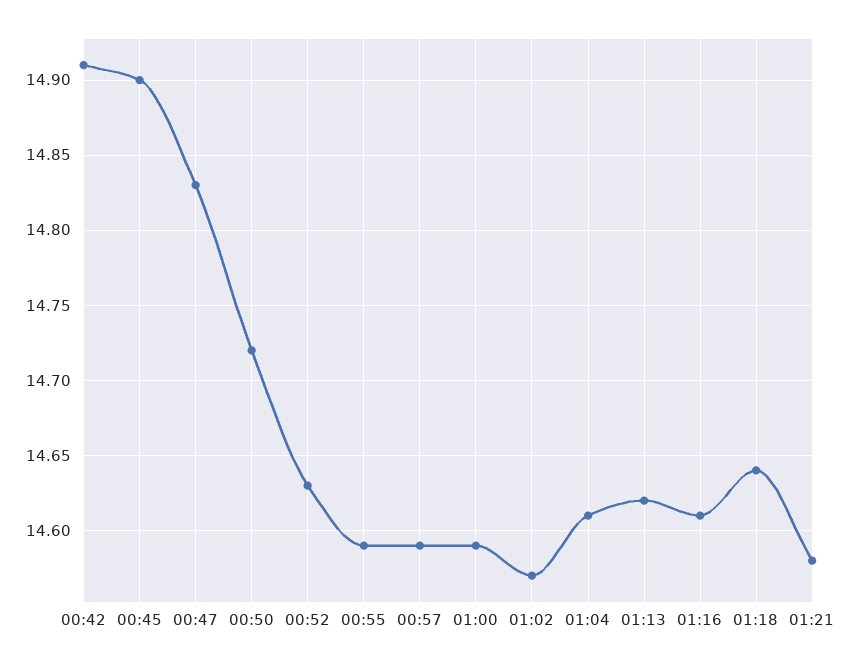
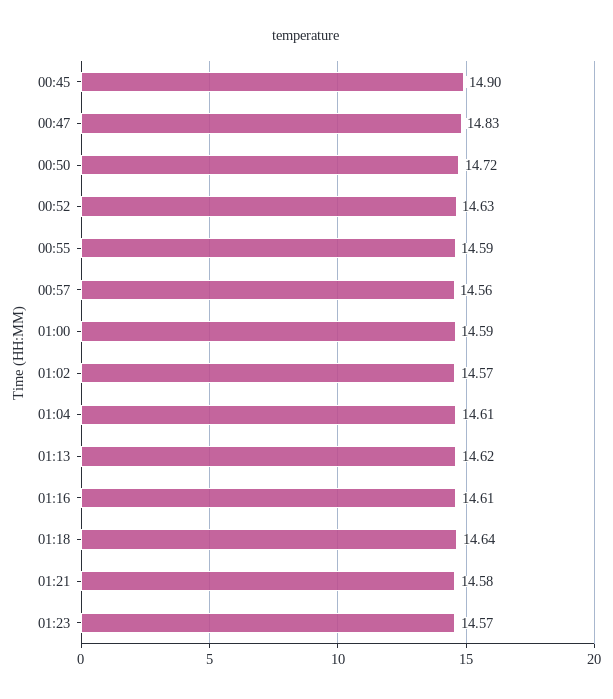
00:42: 14.91 -> none
00:57: 14.59 -> 14.56
01:23: none -> 14.57

